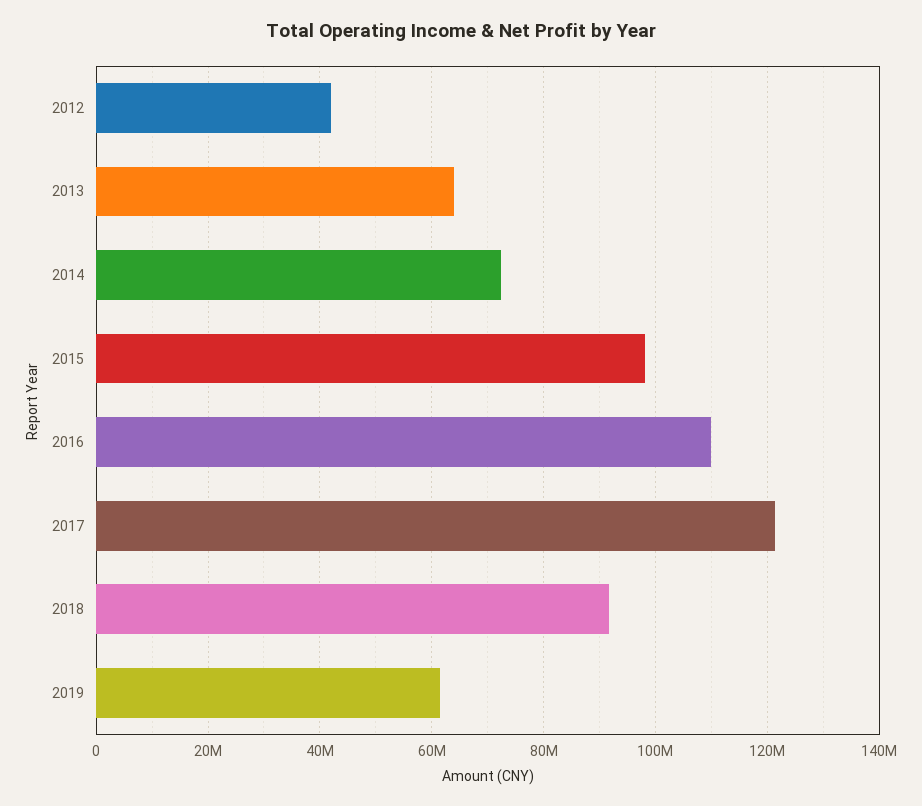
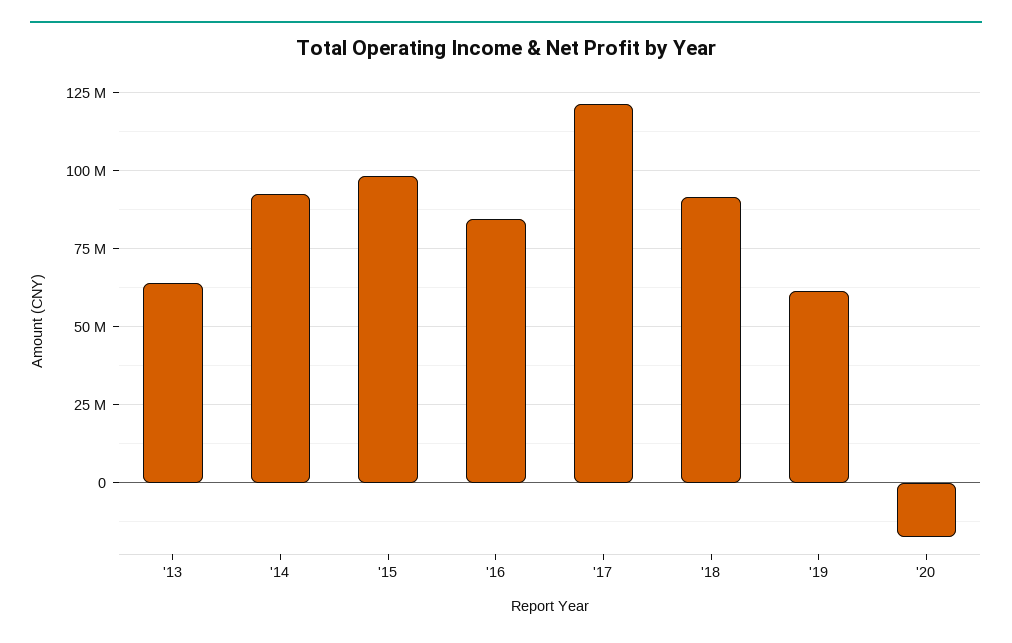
2012: 42000000 -> none
2014: 72000000 -> 92500000
2016: 110000000 -> 85000000
'20: none -> -17500000

